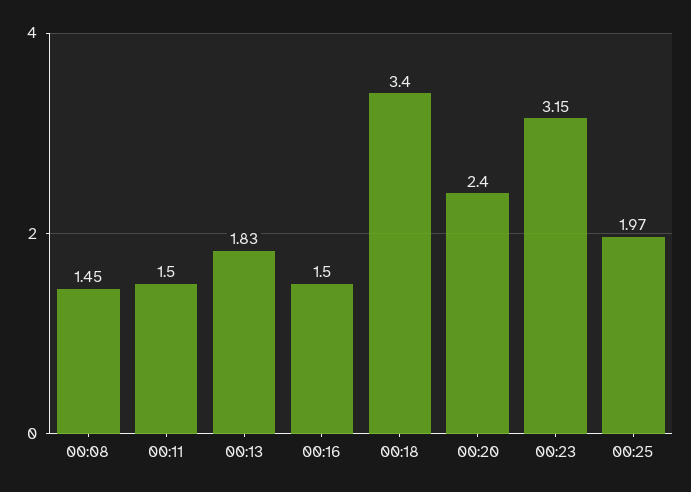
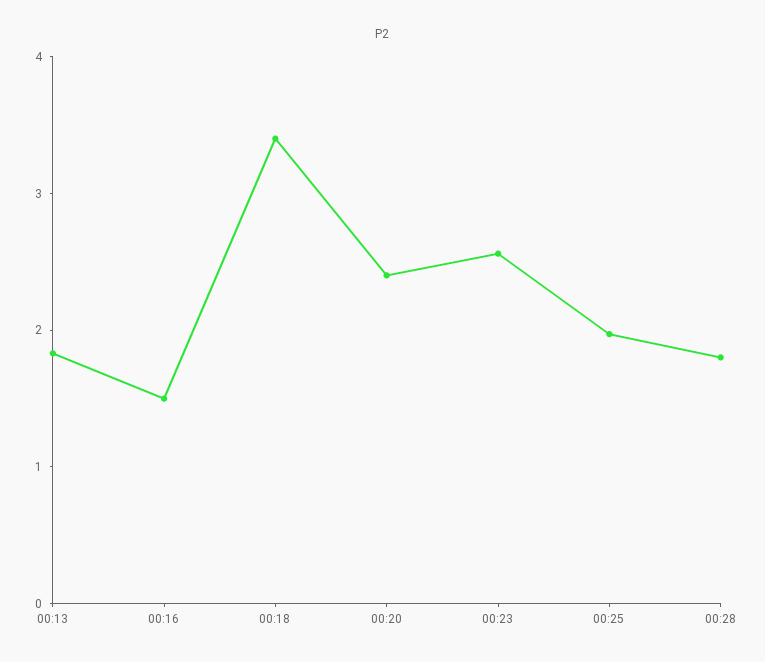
00:08: 1.45 -> none
00:11: 1.5 -> none
00:23: 3.15 -> 2.6
00:28: none -> 1.8

